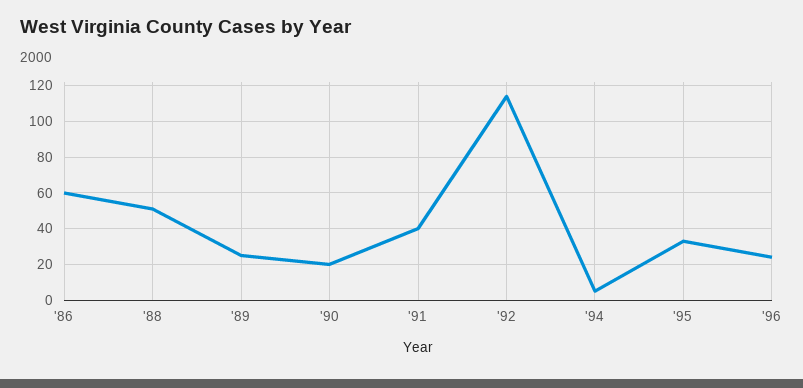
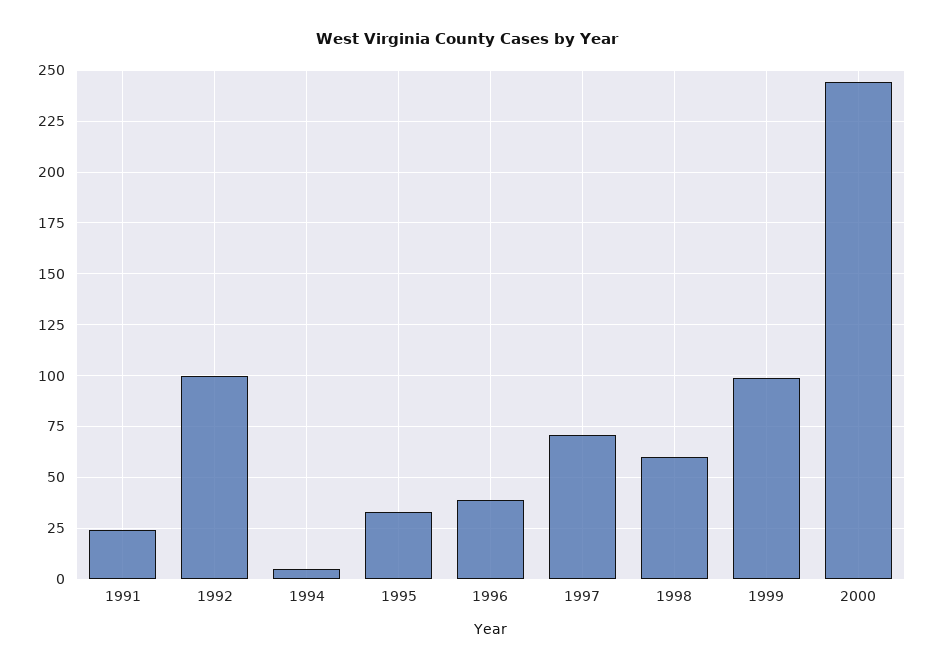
'86: 60 -> none
'88: 50 -> none
'89: 25 -> none
'90: 20 -> none
'91: 40 -> 25
'92: 115 -> 100
'96: 25 -> 40
1997: none -> 70
1998: none -> 60
1999: none -> 100
2000: none -> 245

